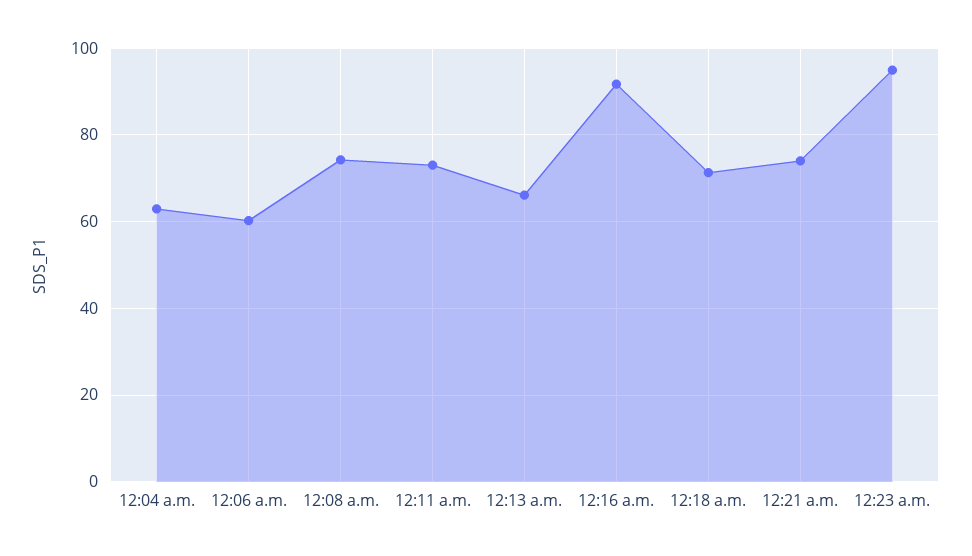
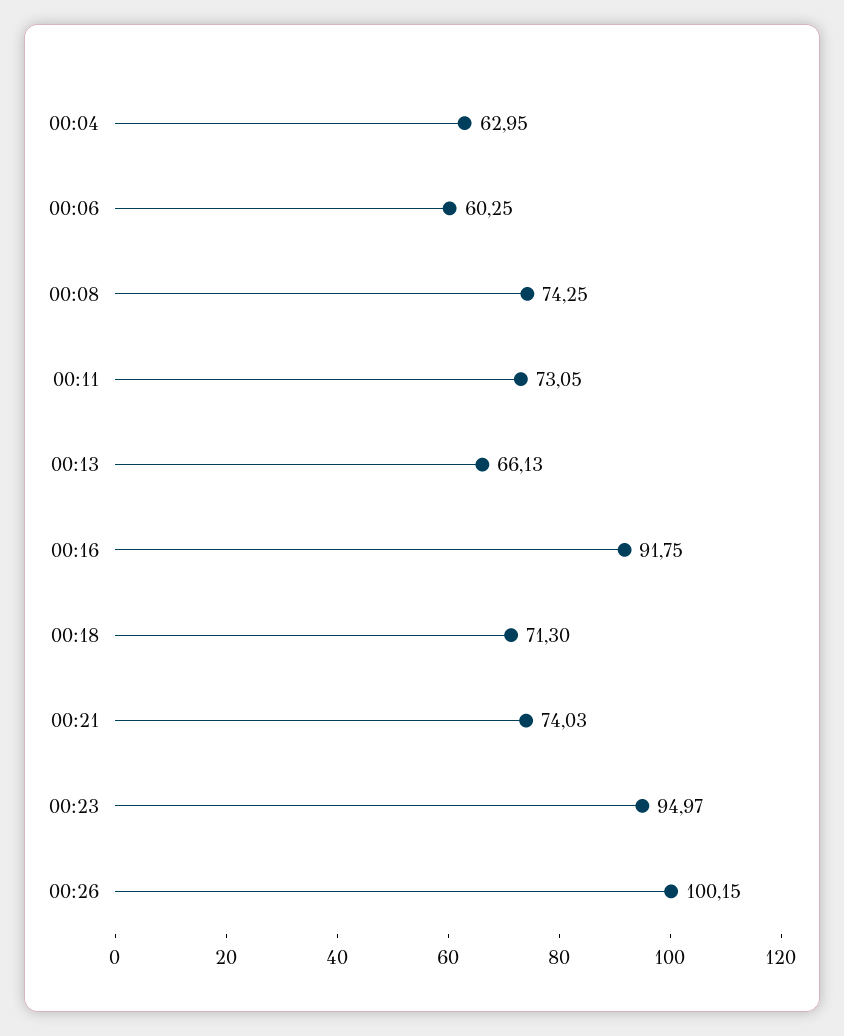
00:26: none -> 100.15

